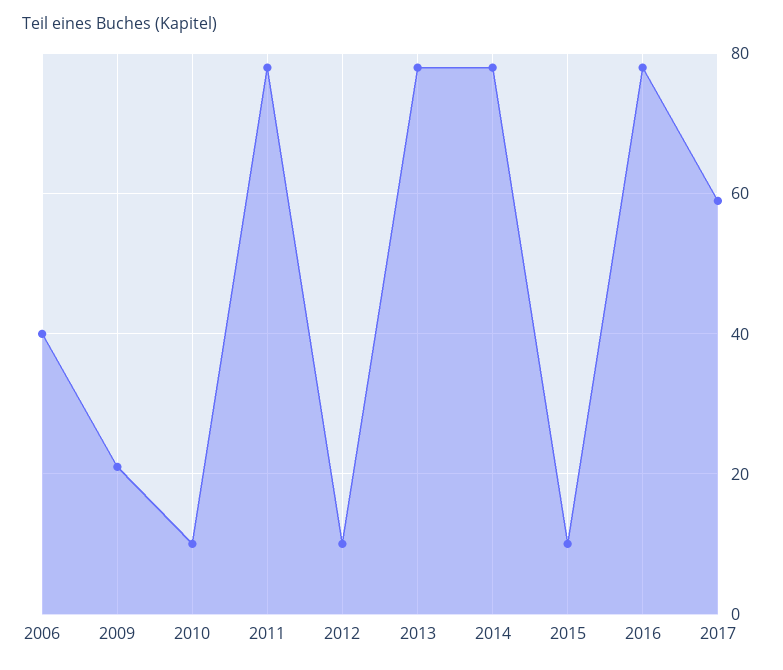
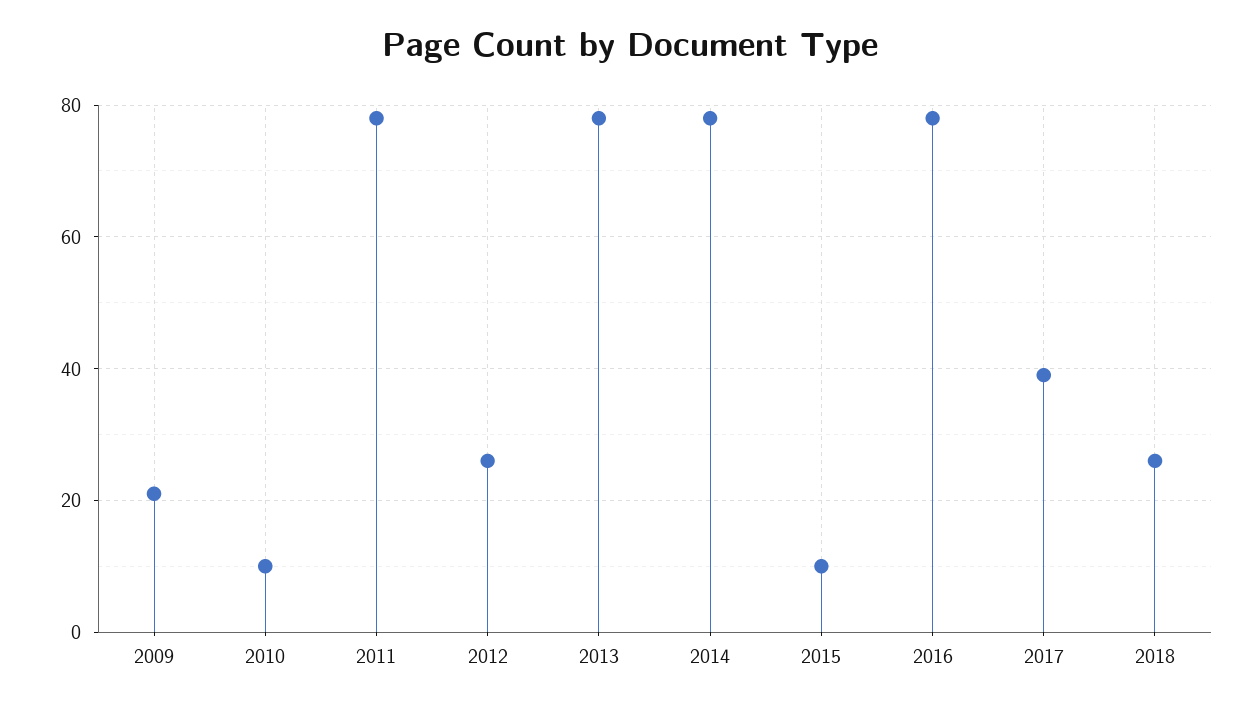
2006: 40 -> none
2012: 10 -> 25
2017: 60 -> 40
2018: none -> 25

